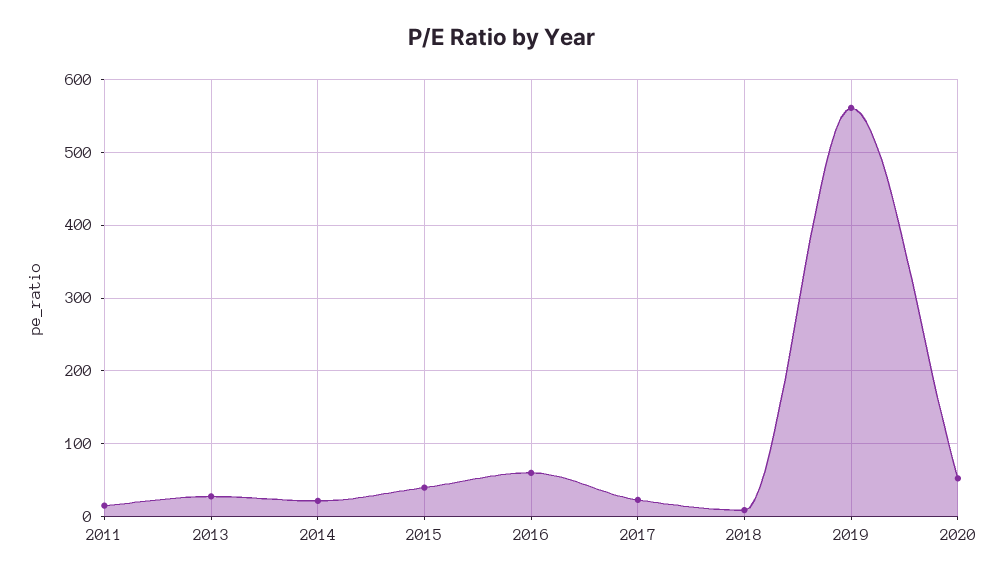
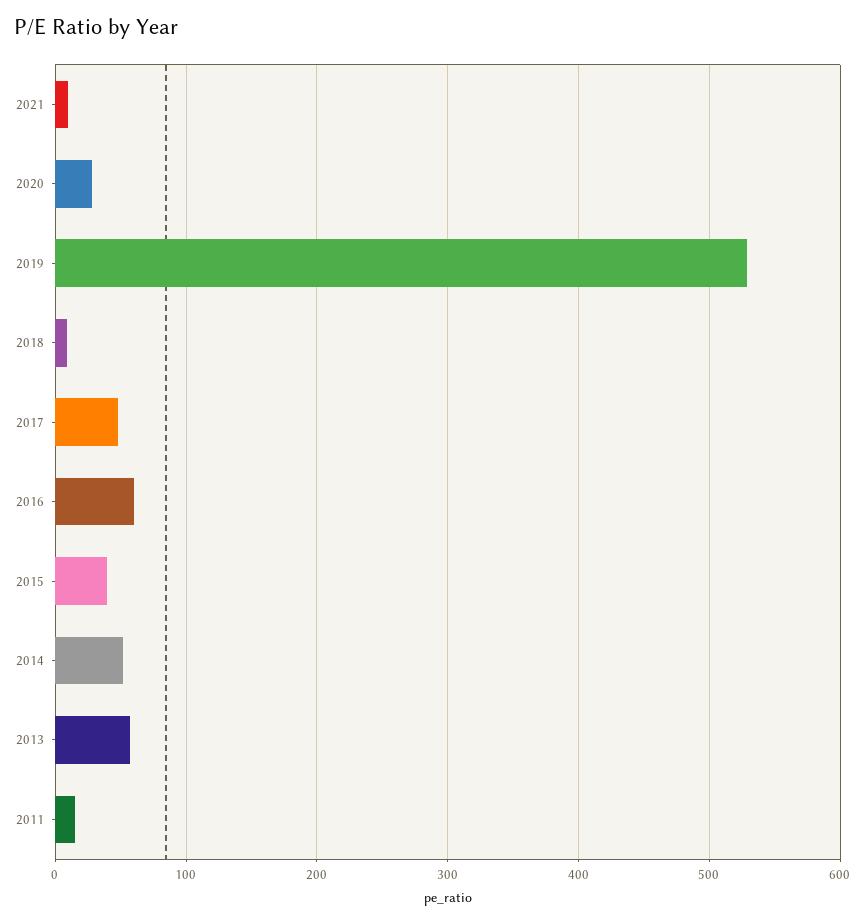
2013: 30 -> 60
2014: 20 -> 50
2017: 20 -> 50
2019: 560 -> 530
2020: 50 -> 30
2021: none -> 10

